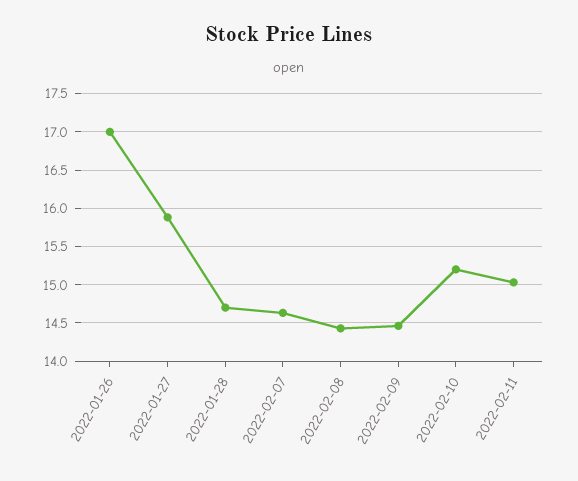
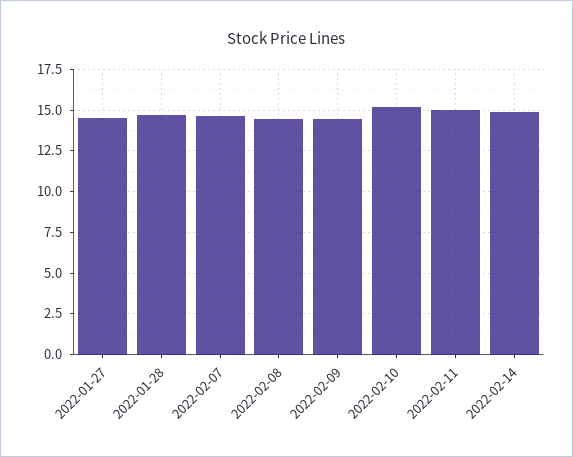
2022-01-26: 17 -> none
2022-01-27: 15.9 -> 14.5
2022-02-14: none -> 15

